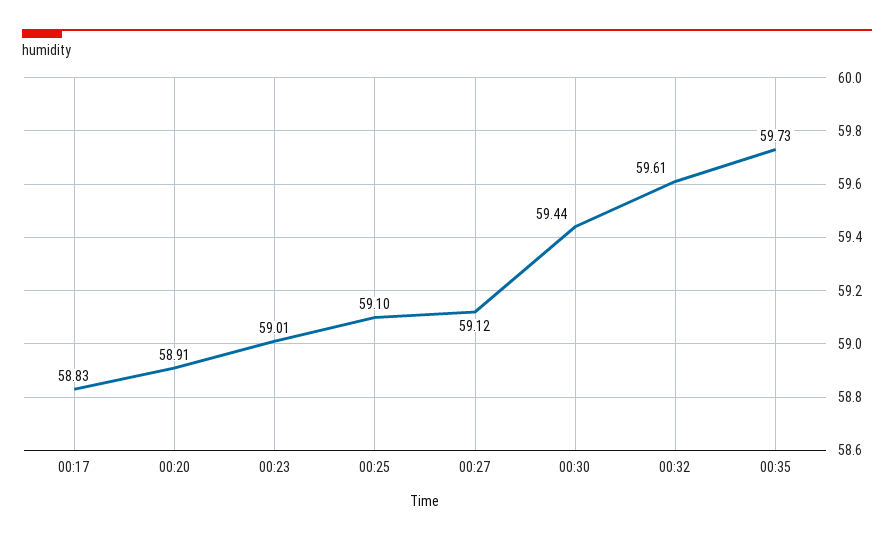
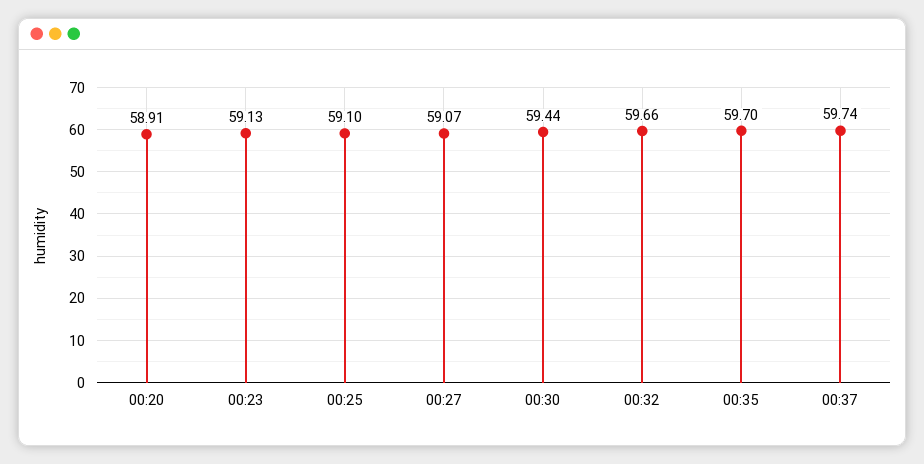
00:17: 58.83 -> none
00:23: 59.01 -> 59.13
00:27: 59.12 -> 59.07
00:32: 59.61 -> 59.66
00:35: 59.73 -> 59.7
00:37: none -> 59.74

